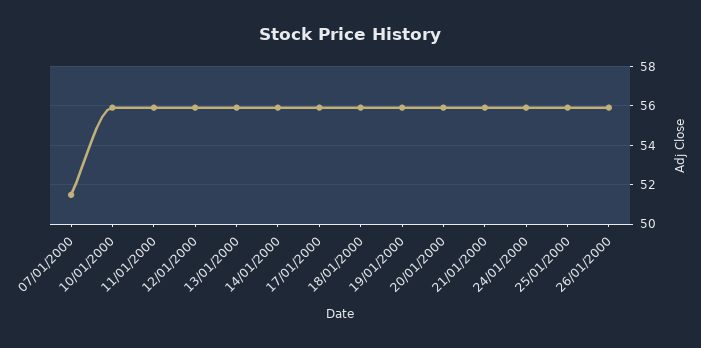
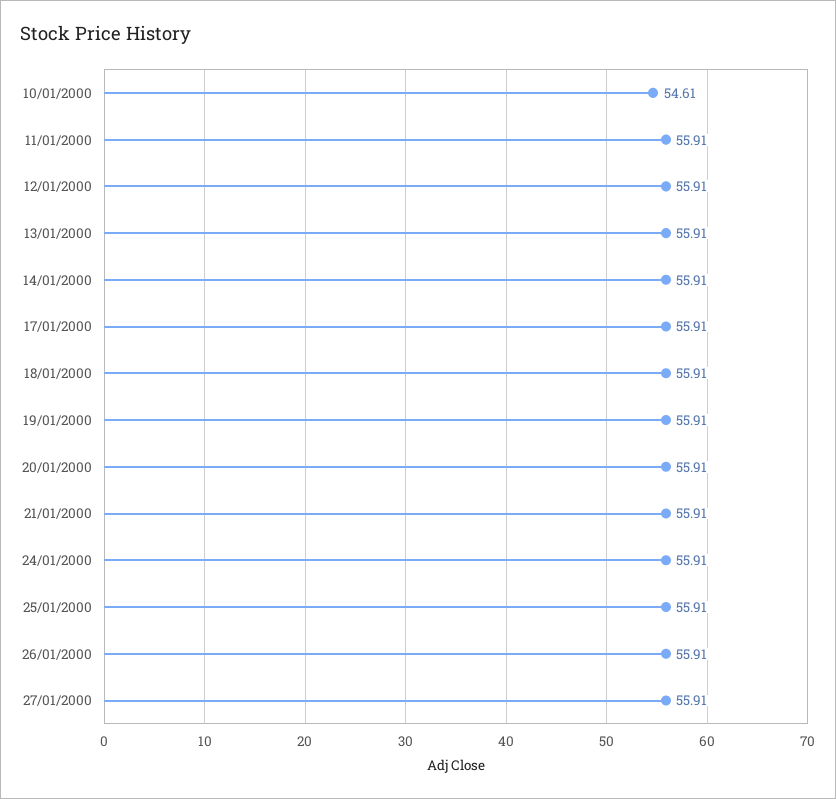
07/01/2000: 51.5 -> none
10/01/2000: 56 -> 54.61
27/01/2000: none -> 55.91

